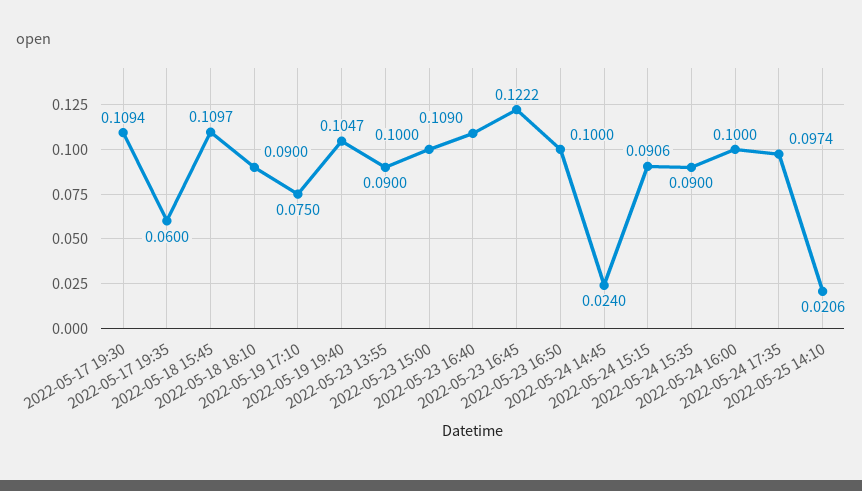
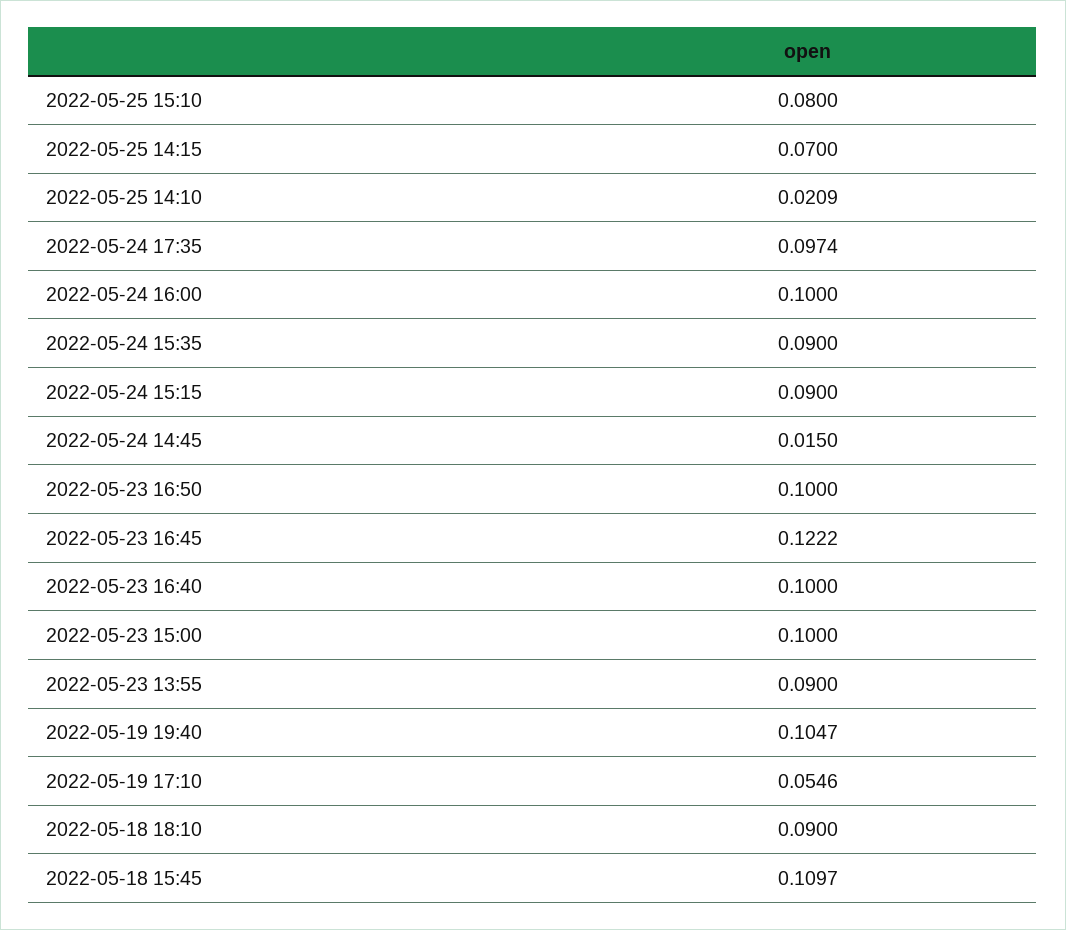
2022-05-17 19:30: 0.1094 -> none
2022-05-17 19:35: 0.06 -> none
2022-05-19 17:10: 0.075 -> 0.0546
2022-05-23 16:40: 0.109 -> 0.1
2022-05-24 14:45: 0.024 -> 0.015
2022-05-24 15:15: 0.0906 -> 0.09
2022-05-25 14:10: 0.0206 -> 0.0209
2022-05-25 15:10: none -> 0.08
2022-05-25 14:15: none -> 0.07

